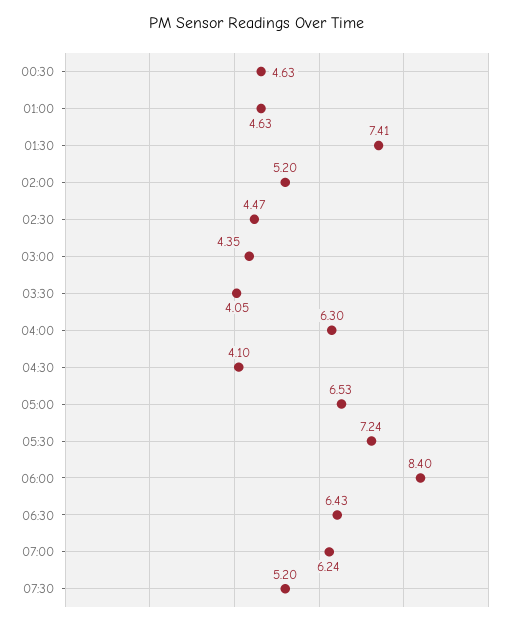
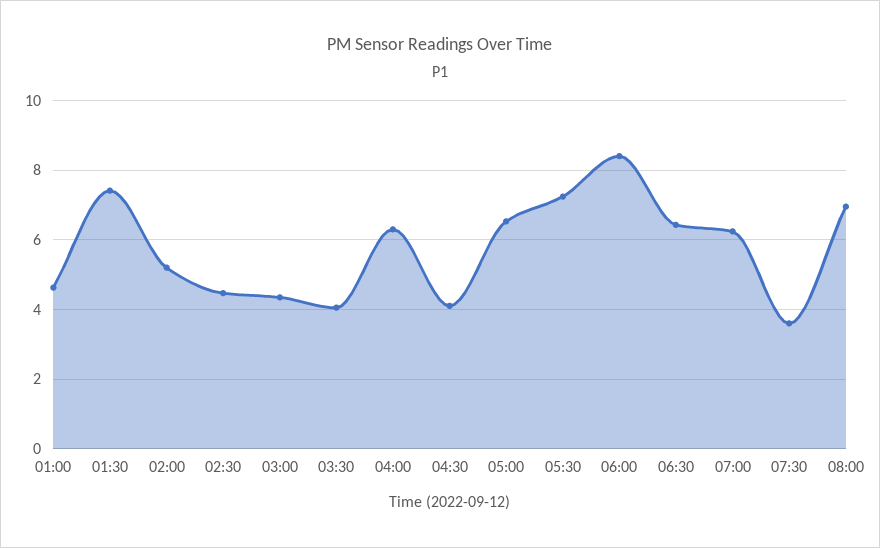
00:30: 4.63 -> none
07:30: 5.2 -> 3.6
08:00: none -> 7

